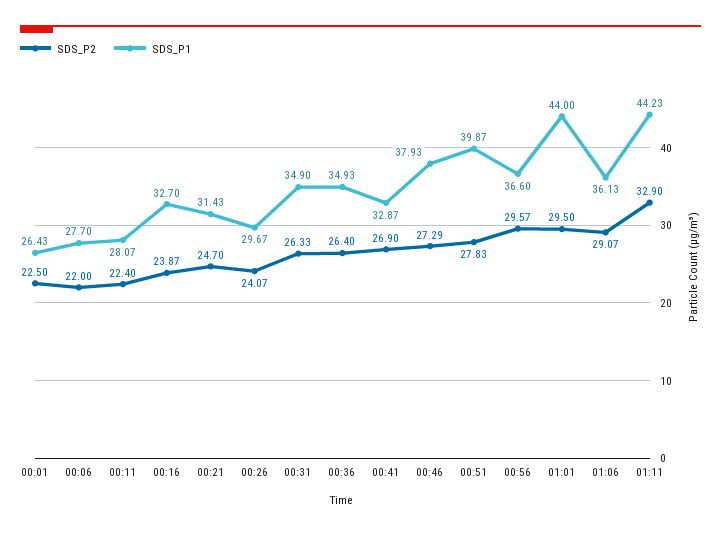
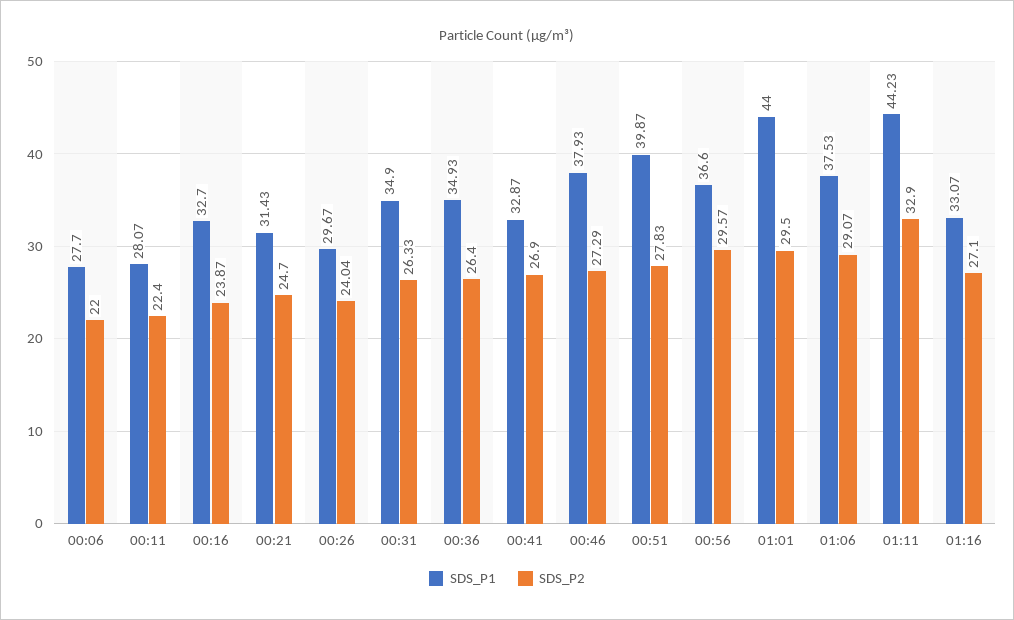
SDS_P2, 00:01: 22.5 -> none
SDS_P1, 00:01: 26.43 -> none
SDS_P2, 00:26: 24.07 -> 24.04
SDS_P1, 01:06: 36.13 -> 37.53
SDS_P1, 01:16: none -> 33.07
SDS_P2, 01:16: none -> 27.1

